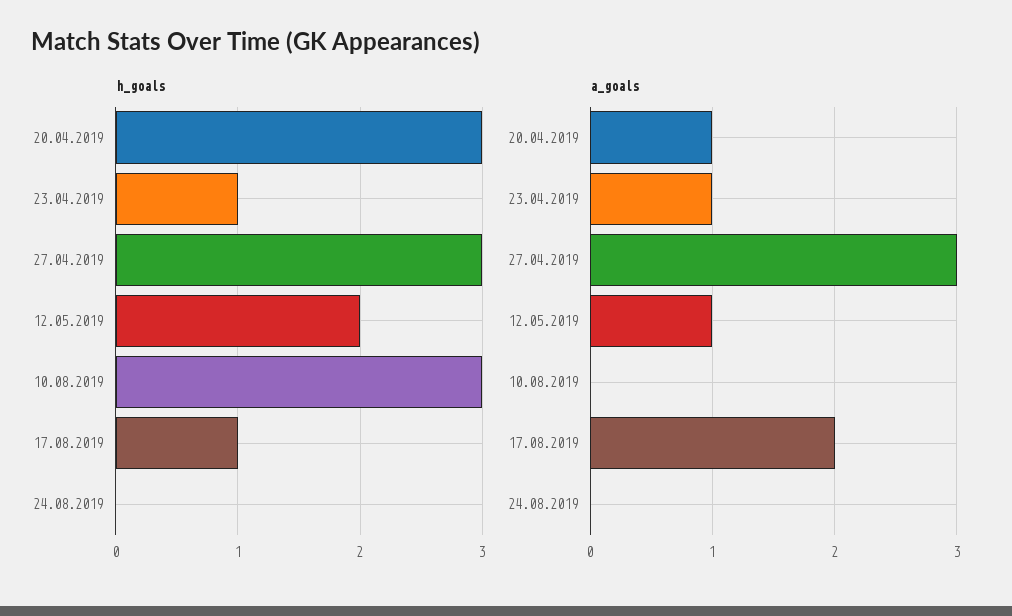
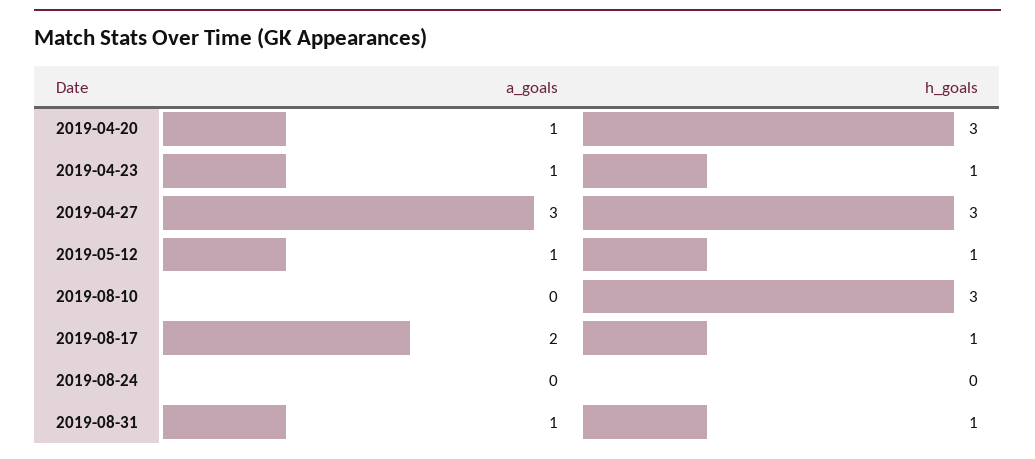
h_goals, 12.05.2019: 2 -> 1
a_goals, 2019-08-31: none -> 1
h_goals, 2019-08-31: none -> 1

